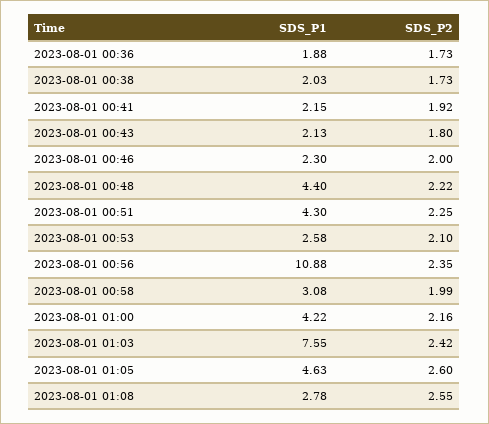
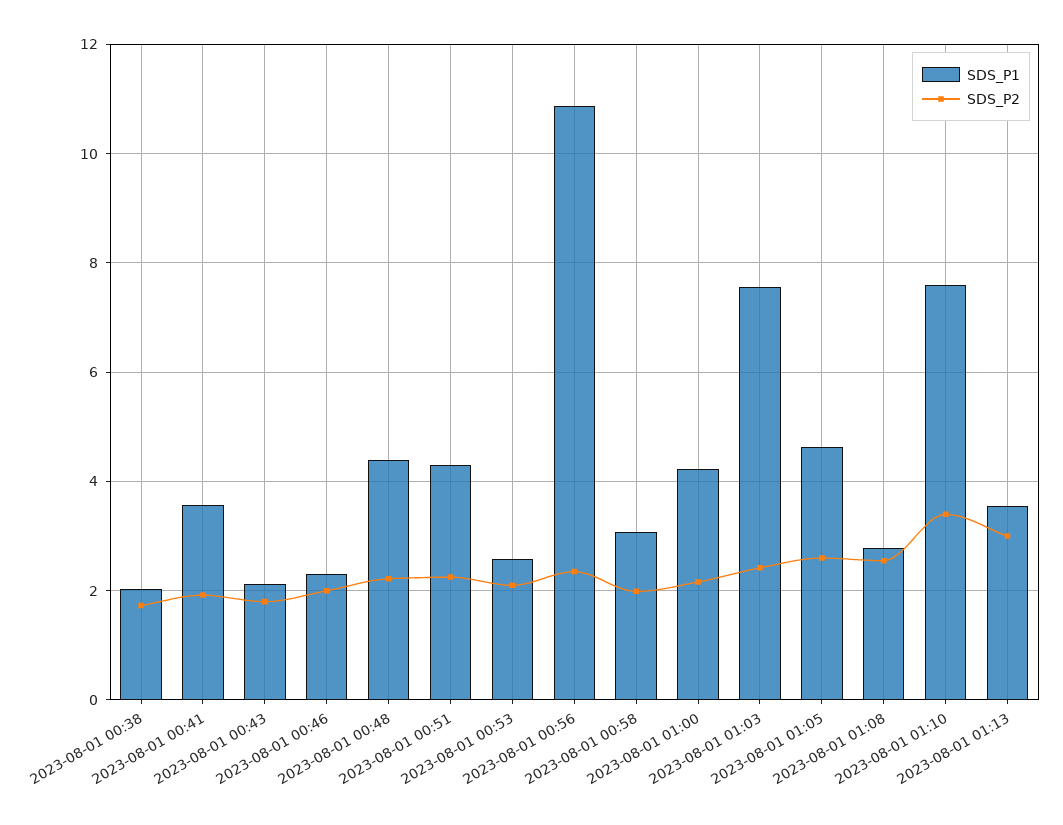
SDS_P1, 2023-08-01 00:36: 1.88 -> none
SDS_P2, 2023-08-01 00:36: 1.73 -> none
SDS_P1, 2023-08-01 00:41: 2.15 -> 3.6
SDS_P1, 2023-08-01 01:10: none -> 7.6
SDS_P2, 2023-08-01 01:10: none -> 3.4
SDS_P1, 2023-08-01 01:13: none -> 3.6
SDS_P2, 2023-08-01 01:13: none -> 3

